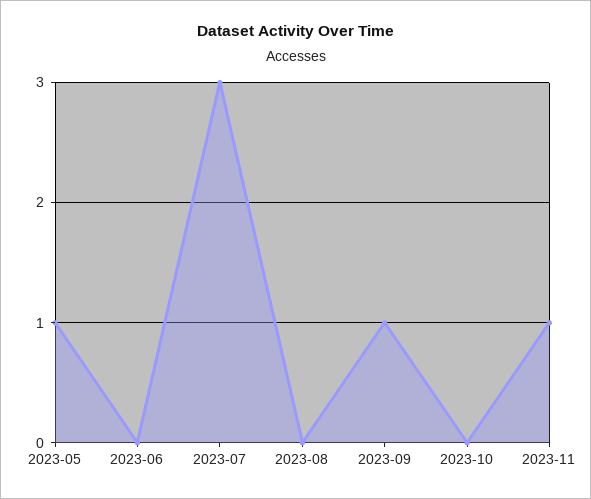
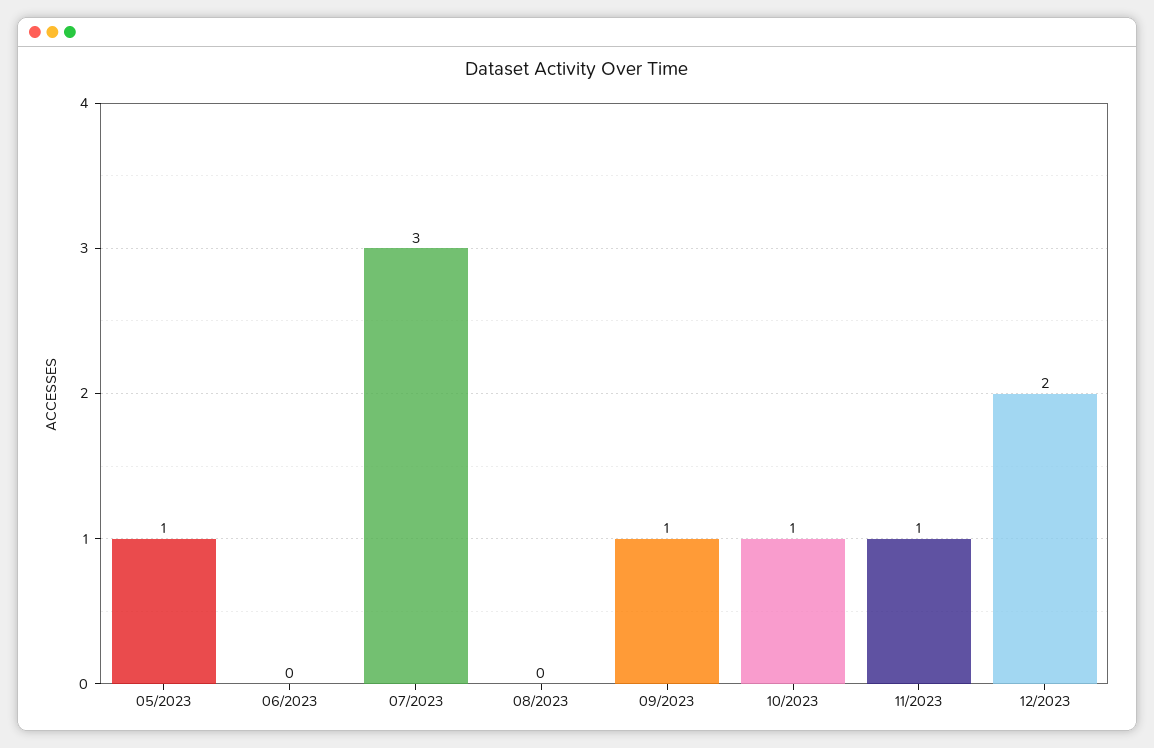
2023-10: 0 -> 1
12/2023: none -> 2

